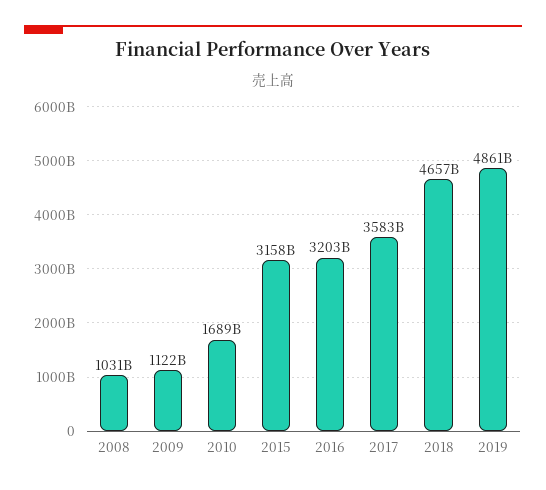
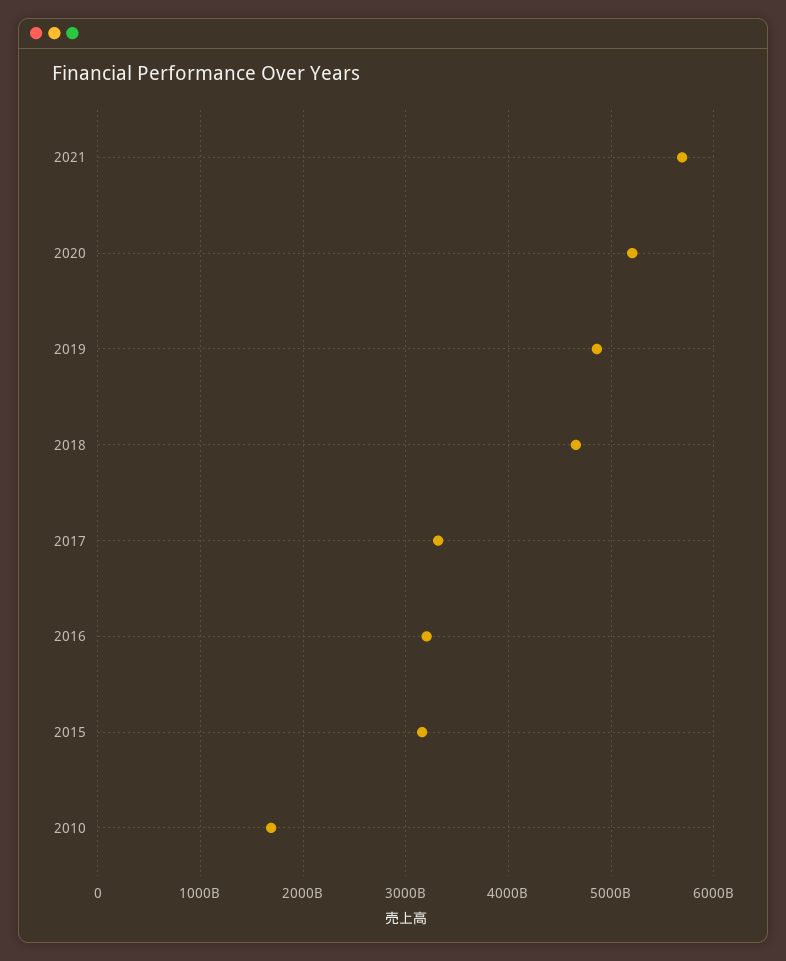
2008: 1031000000000 -> none
2009: 1122000000000 -> none
2017: 3583000000000 -> 3300000000000
2021: none -> 5700000000000
2020: none -> 5200000000000

